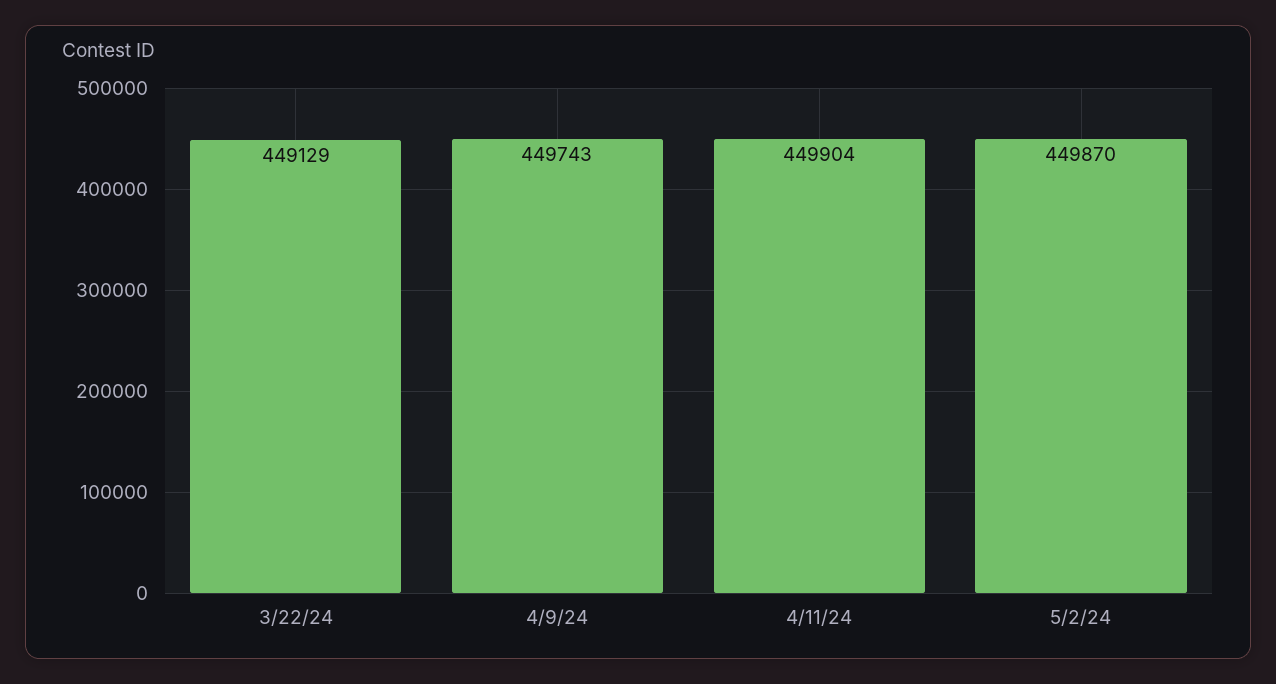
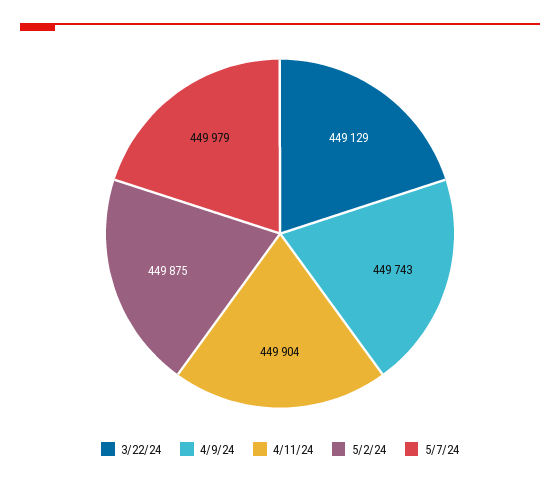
5/2/24: 449870 -> 449875
5/7/24: none -> 449979

